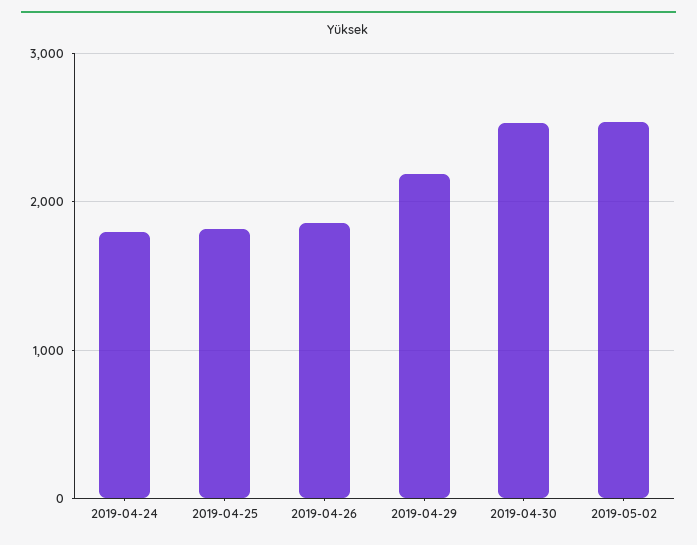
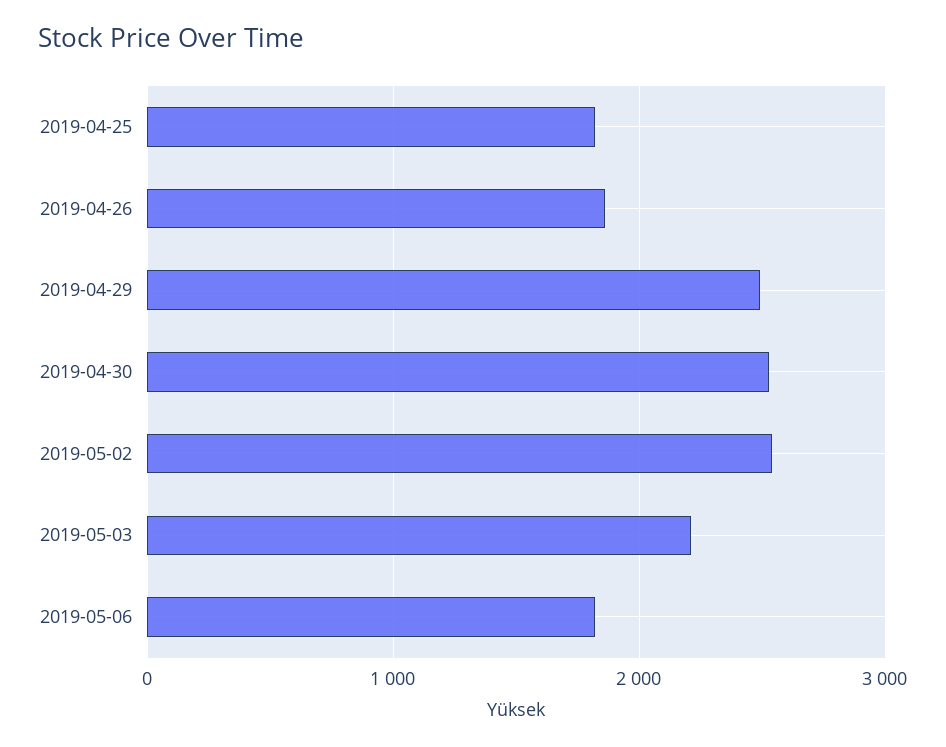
2019-04-24: 1800 -> none
2019-04-29: 2200 -> 2500
2019-05-03: none -> 2200
2019-05-06: none -> 1800

